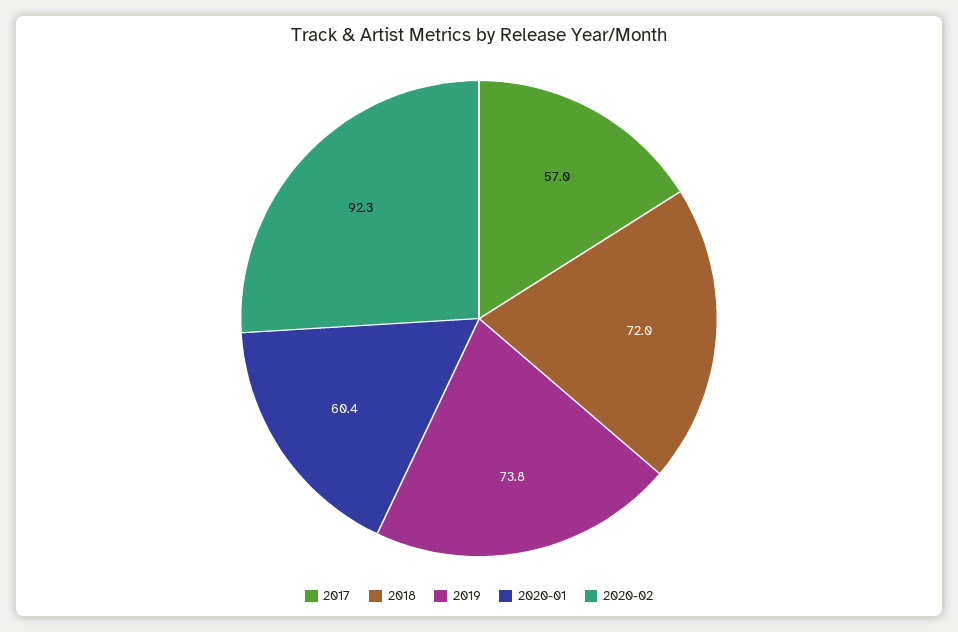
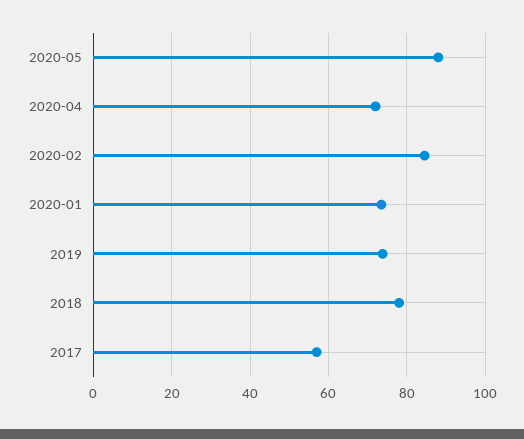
2018: 72 -> 78
2020-01: 60.4 -> 74
2020-02: 92.3 -> 84
2020-05: none -> 88
2020-04: none -> 72

